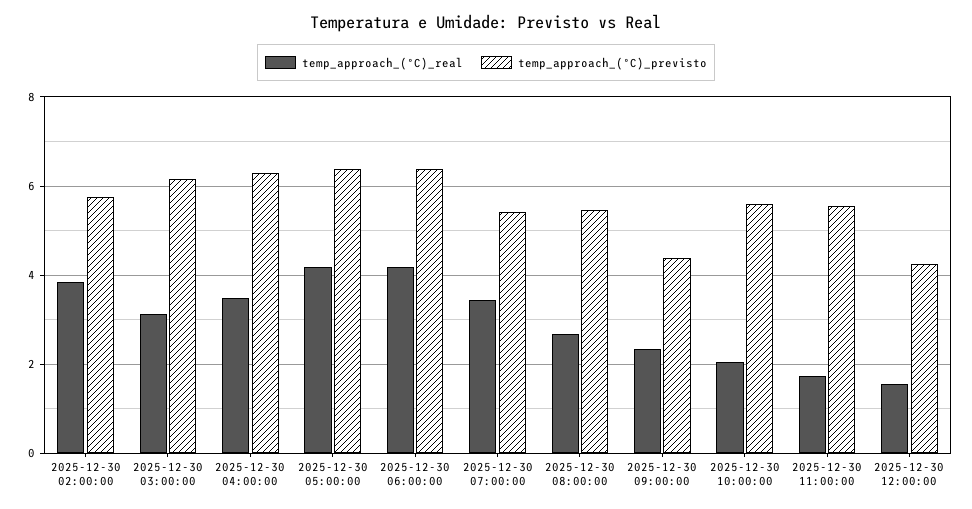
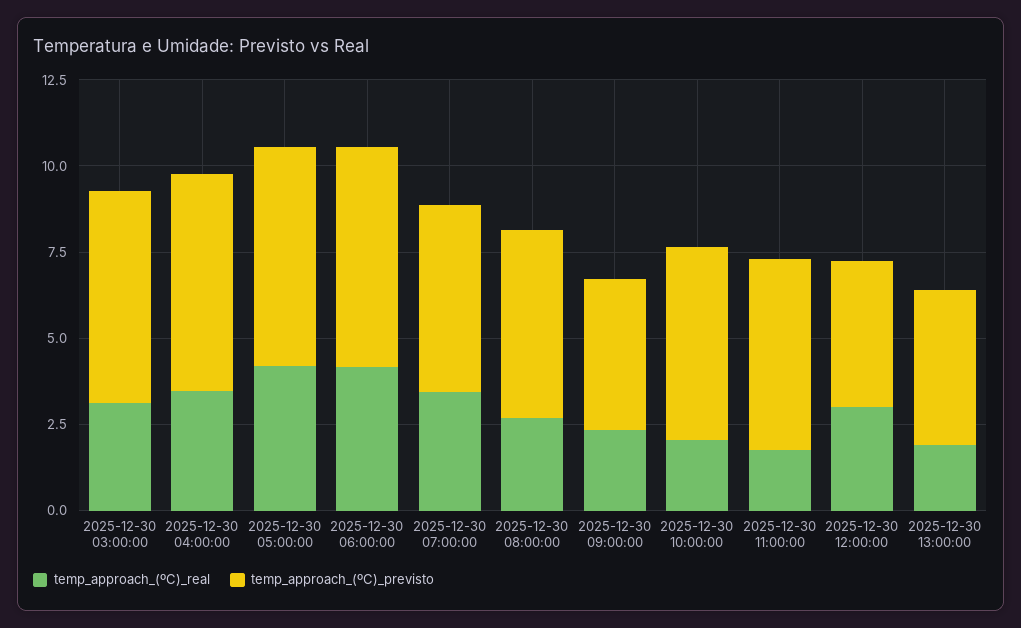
temp_approach_(ºC)_real, 2025-12-30 02:00:00: 3.8 -> none
temp_approach_(ºC)_previsto, 2025-12-30 02:00:00: 5.8 -> none
temp_approach_(ºC)_real, 2025-12-30 12:00:00: 1.6 -> 3
temp_approach_(ºC)_real, 2025-12-30 13:00:00: none -> 2
temp_approach_(ºC)_previsto, 2025-12-30 13:00:00: none -> 4.5

